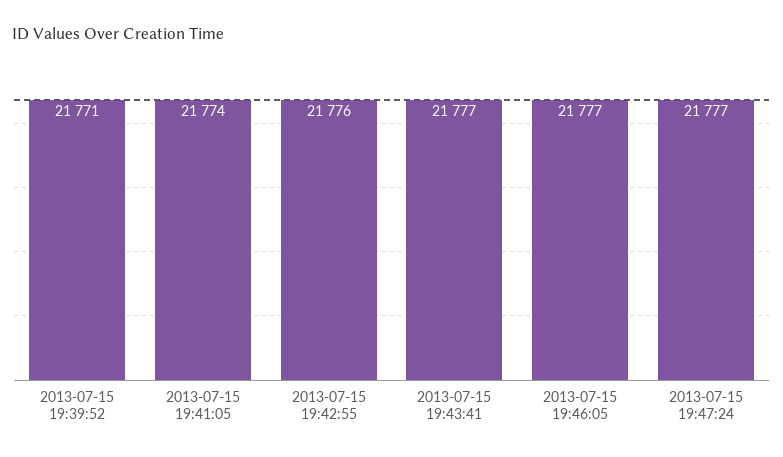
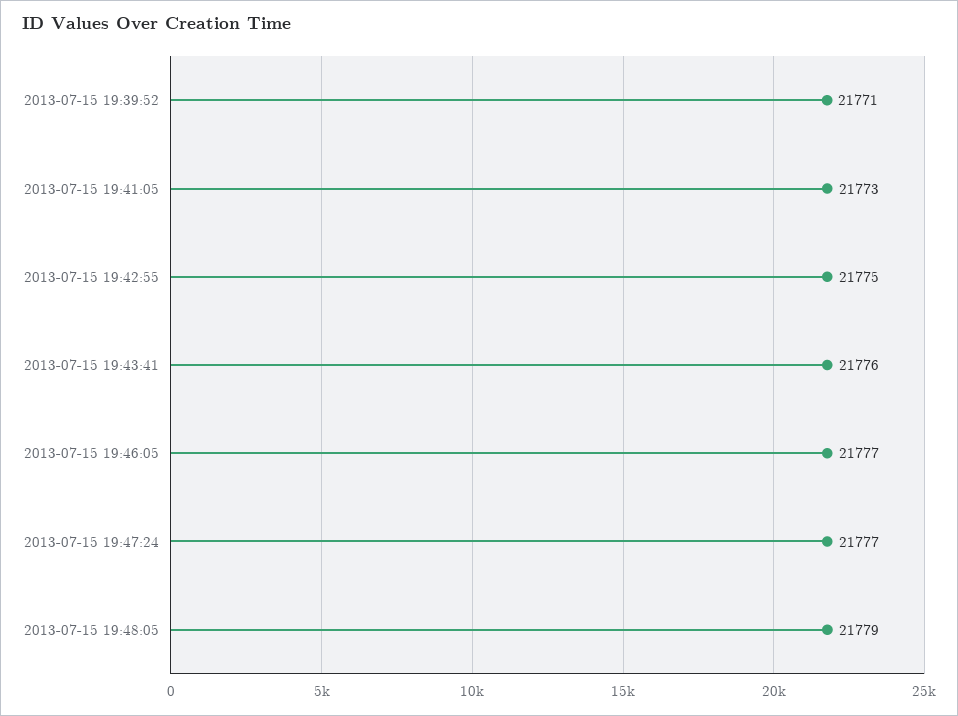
2013-07-15 19:41:05: 21774 -> 21773
2013-07-15 19:42:55: 21776 -> 21775
2013-07-15 19:43:41: 21777 -> 21776
2013-07-15 19:48:05: none -> 21779

